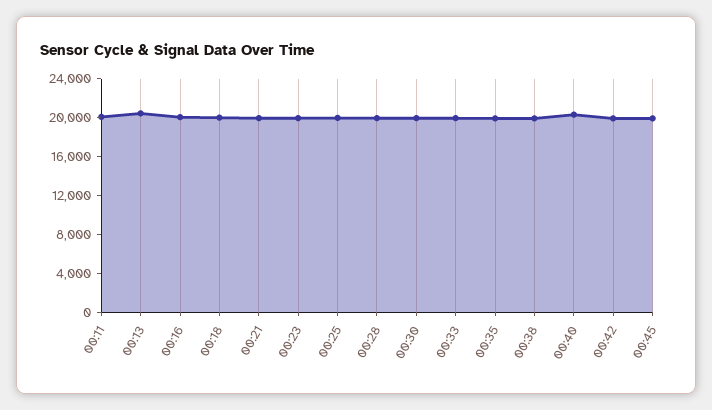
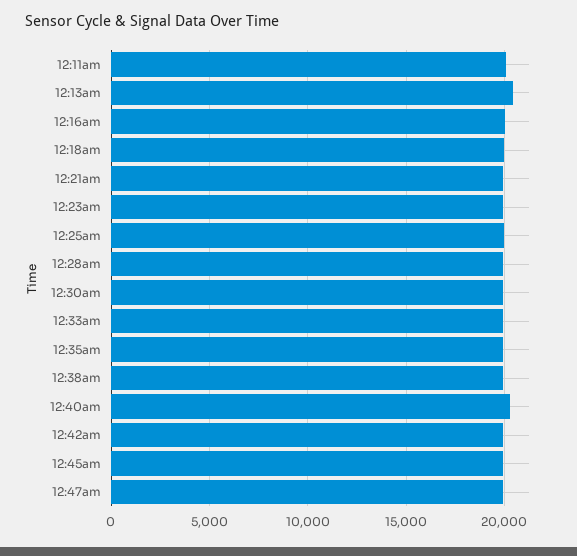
12:47am: none -> 20000

